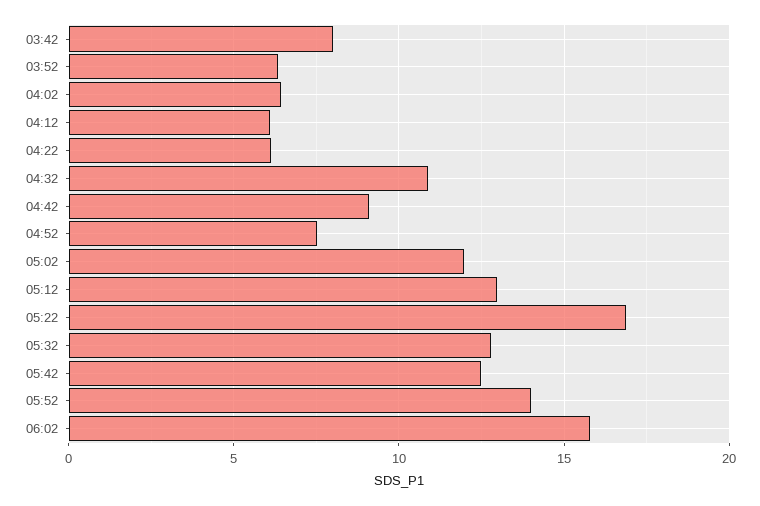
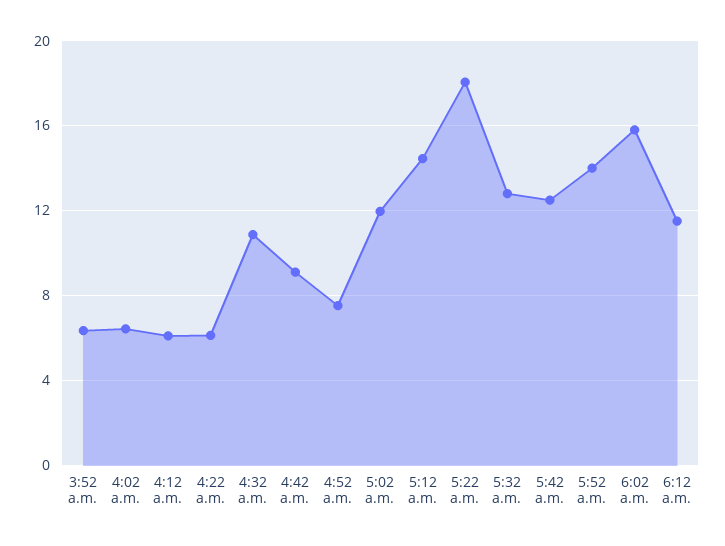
03:42: 8 -> none
05:12: 13 -> 14.5
05:22: 17 -> 18
6:12 a.m.: none -> 11.5

